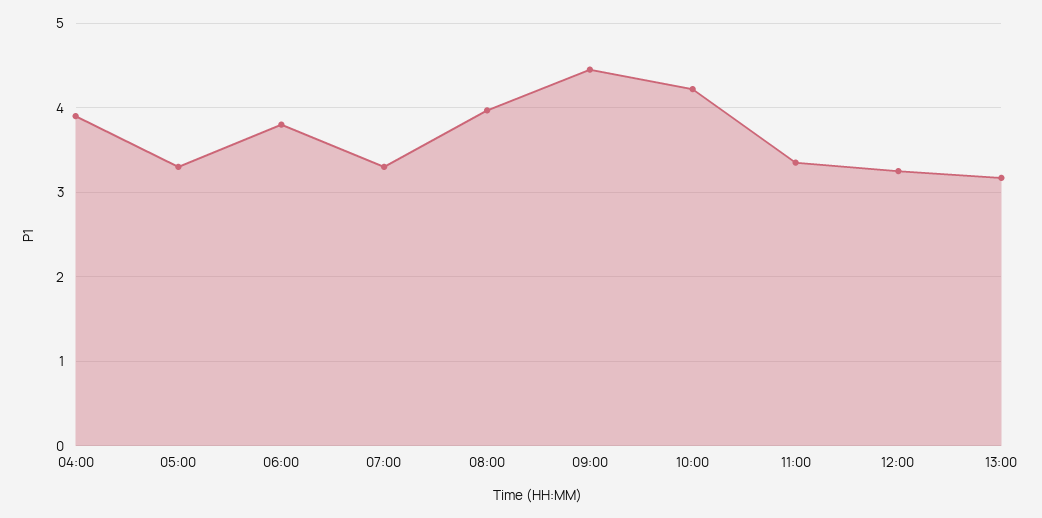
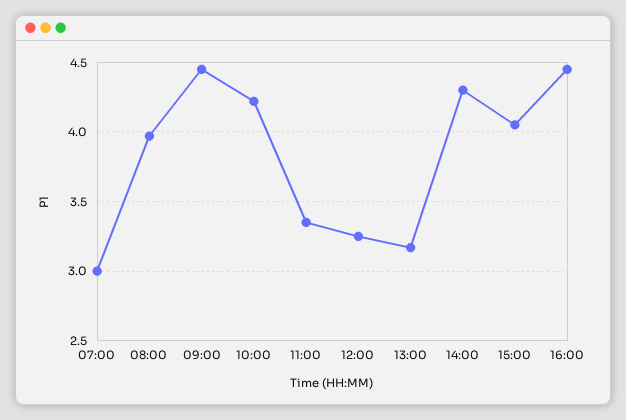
04:00: 3.9 -> none
05:00: 3.3 -> none
06:00: 3.8 -> none
07:00: 3.3 -> 3
14:00: none -> 4.3
15:00: none -> 4.05
16:00: none -> 4.45

